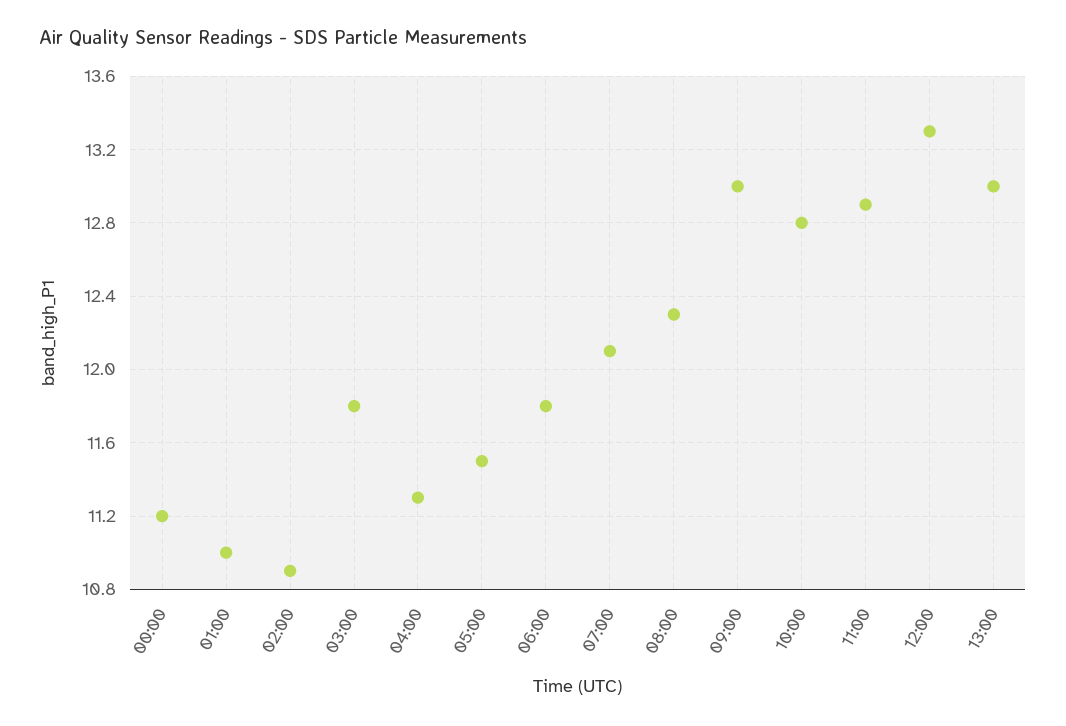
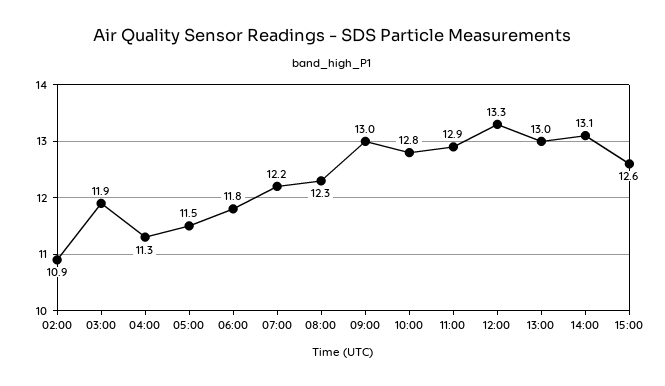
00:00: 11.2 -> none
01:00: 11 -> none
03:00: 11.8 -> 11.9
07:00: 12.1 -> 12.2
14:00: none -> 13.1
15:00: none -> 12.6

